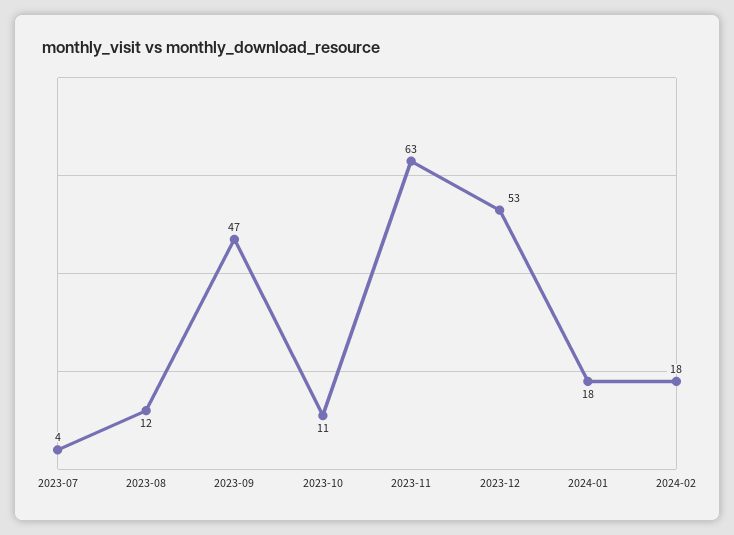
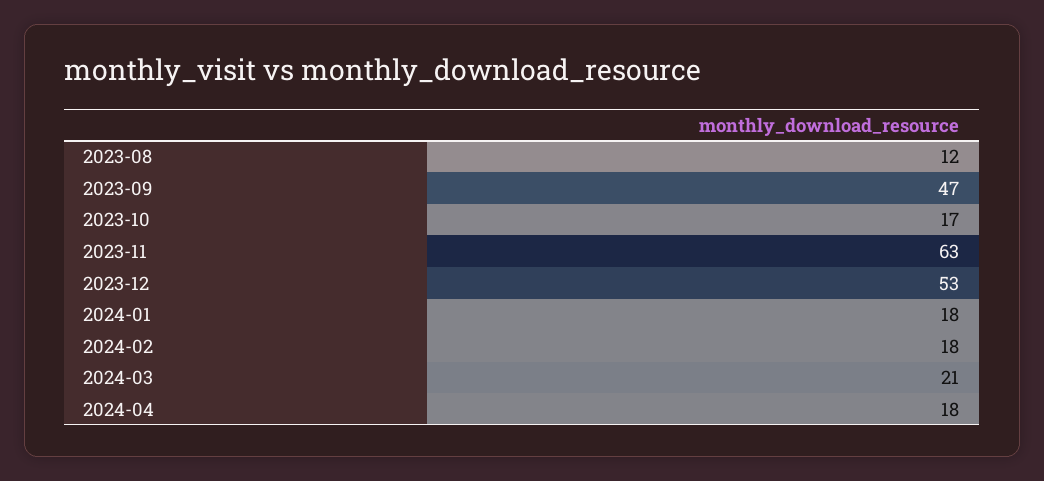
2023-07: 4 -> none
2023-10: 11 -> 17
2024-03: none -> 21
2024-04: none -> 18

